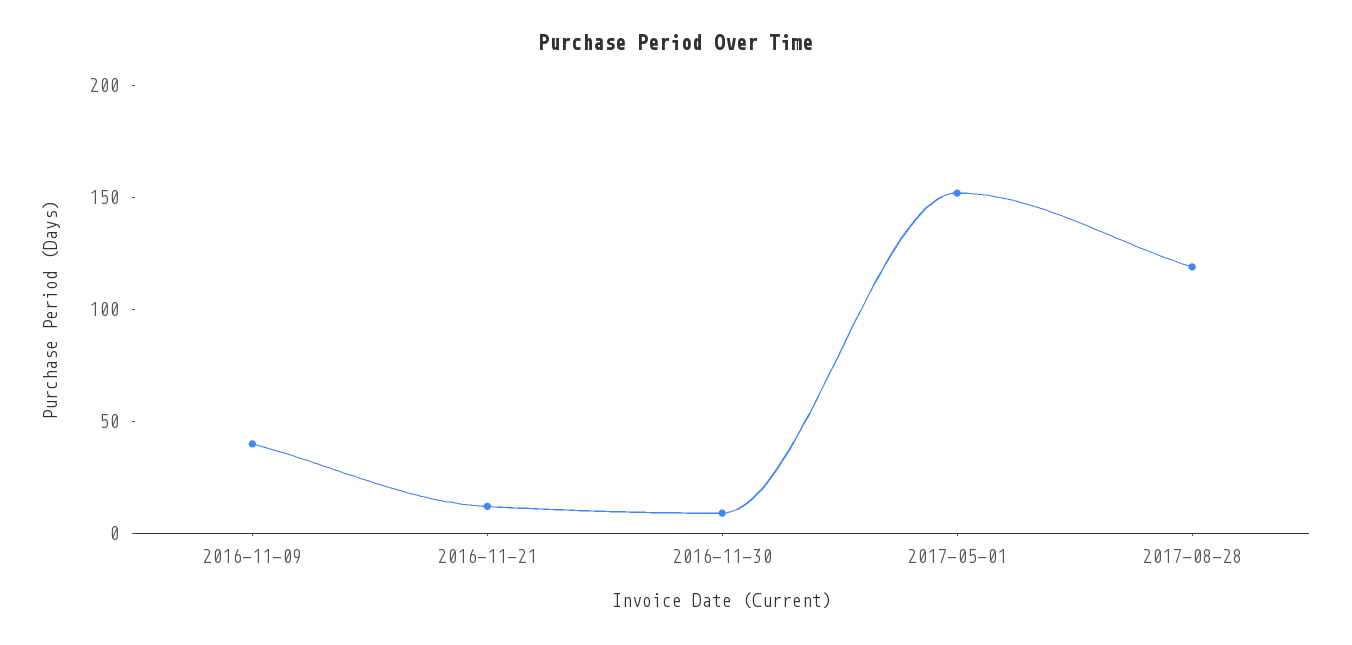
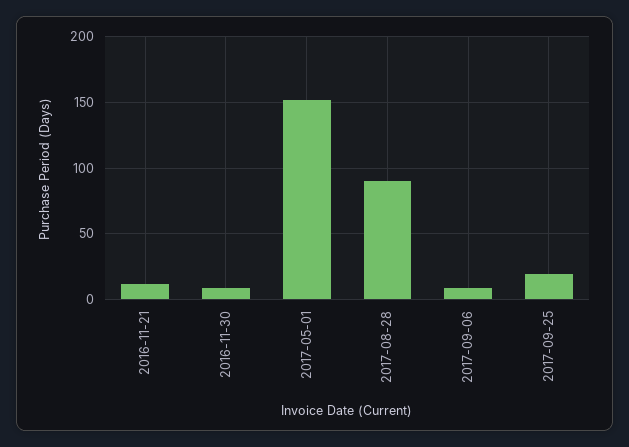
2016-11-09: 40 -> none
2017-08-28: 120 -> 90
2017-09-06: none -> 10
2017-09-25: none -> 20

